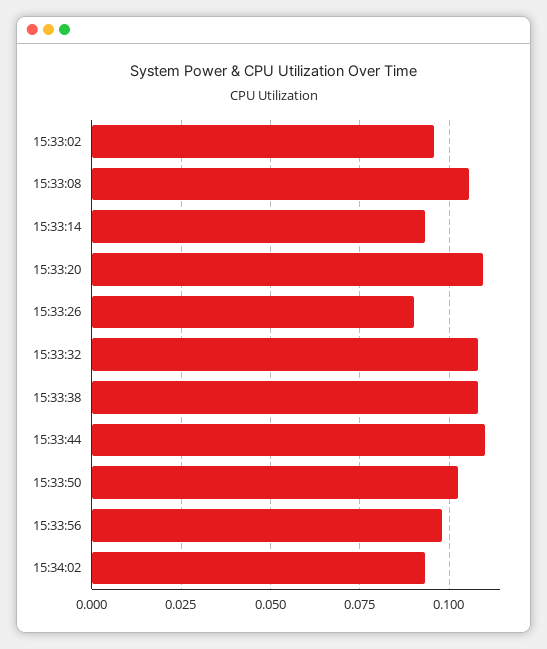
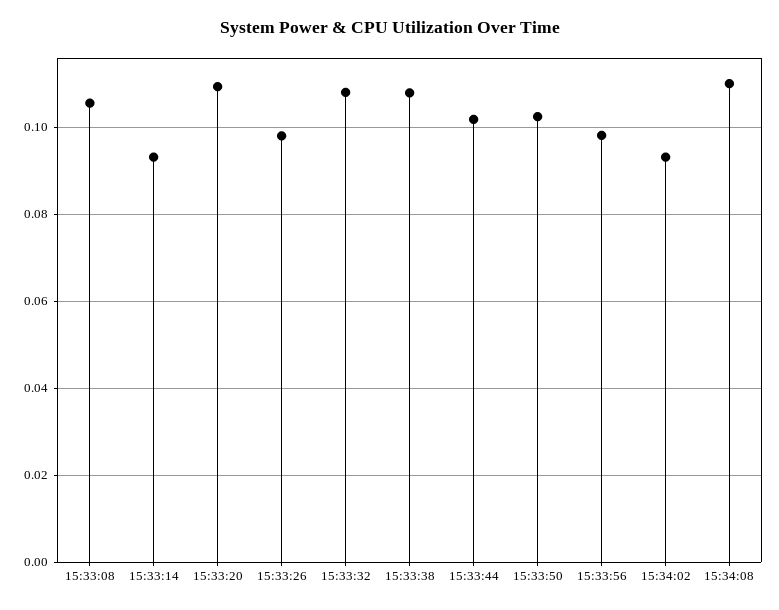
15:33:02: 0.095 -> none
15:33:26: 0.09 -> 0.098
15:33:44: 0.11 -> 0.102
15:34:08: none -> 0.11

